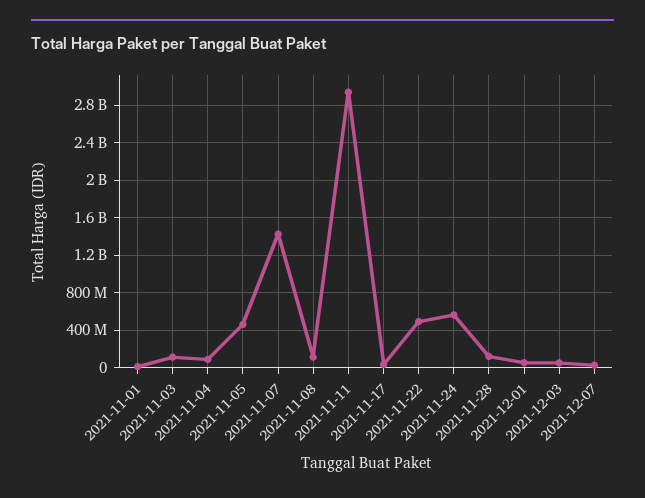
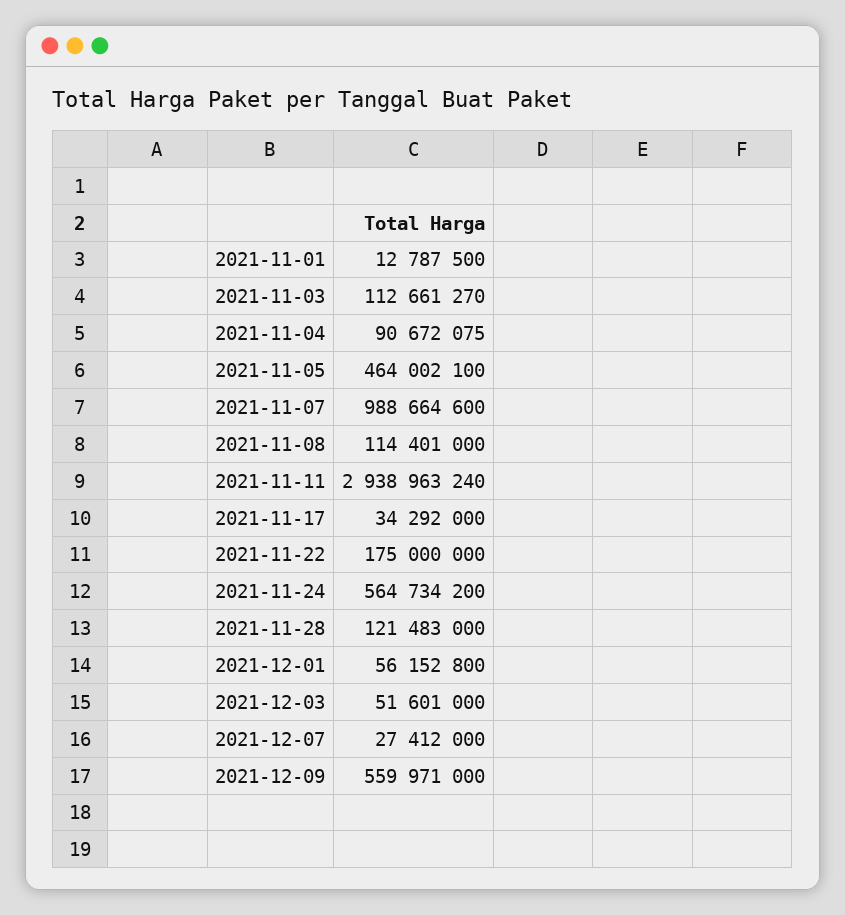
2021-11-07: 1400000000 -> 988664600
2021-11-22: 500000000 -> 175000000
2021-12-09: none -> 559971000

